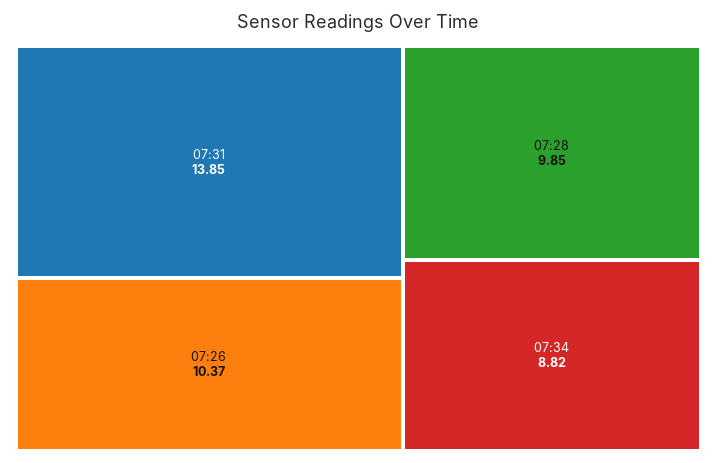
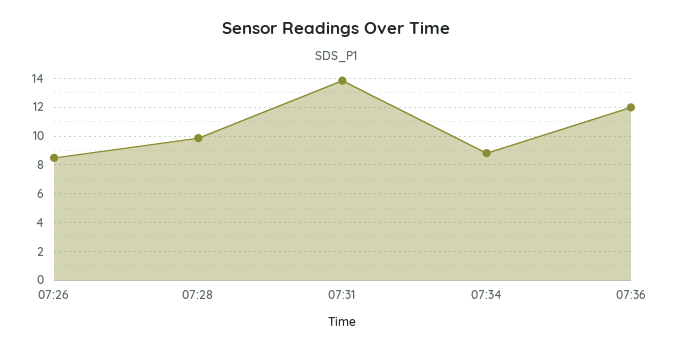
07:26: 10.37 -> 8.5
07:36: none -> 12

